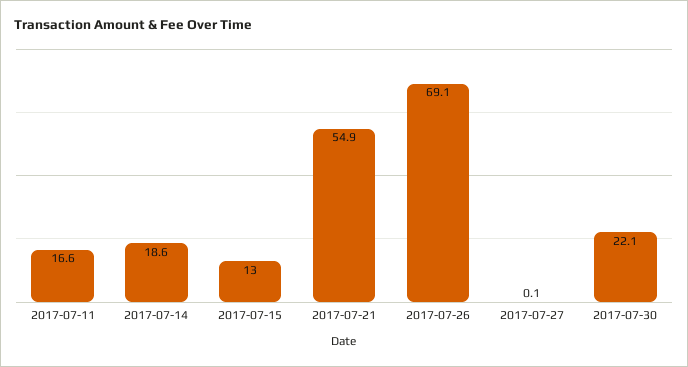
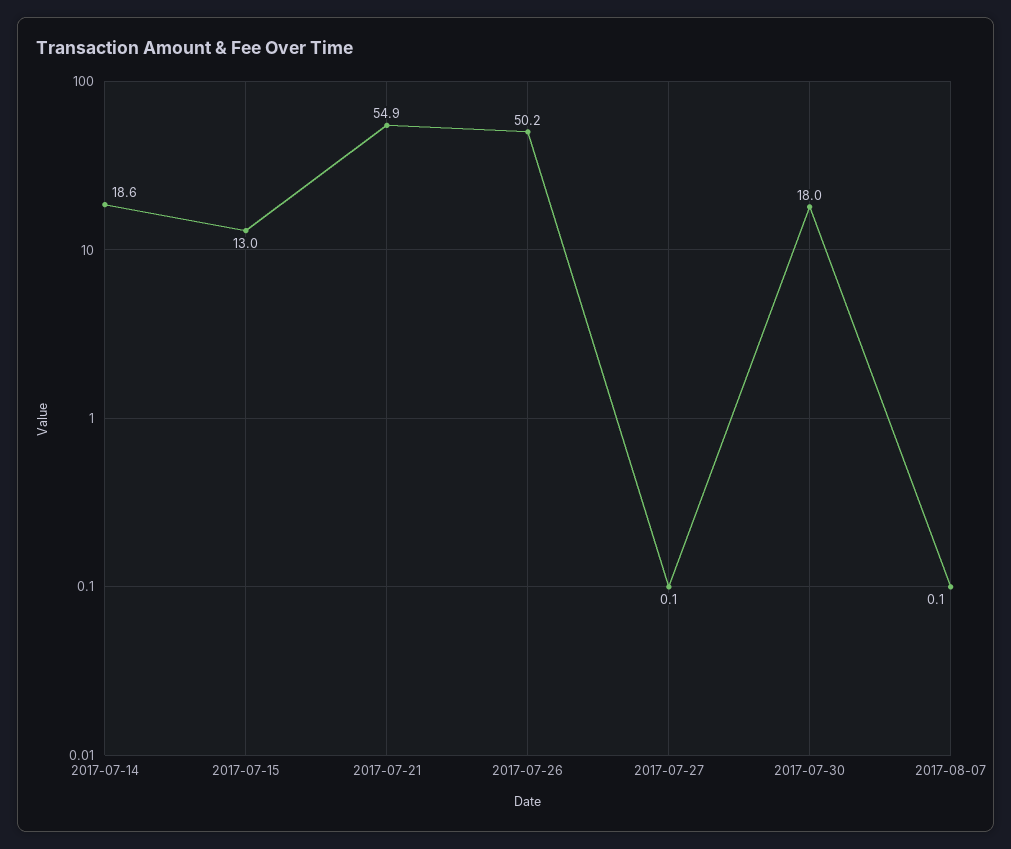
2017-07-11: 16.6 -> none
2017-07-26: 69.1 -> 50.2
2017-07-30: 22.1 -> 18
2017-08-07: none -> 0.1

